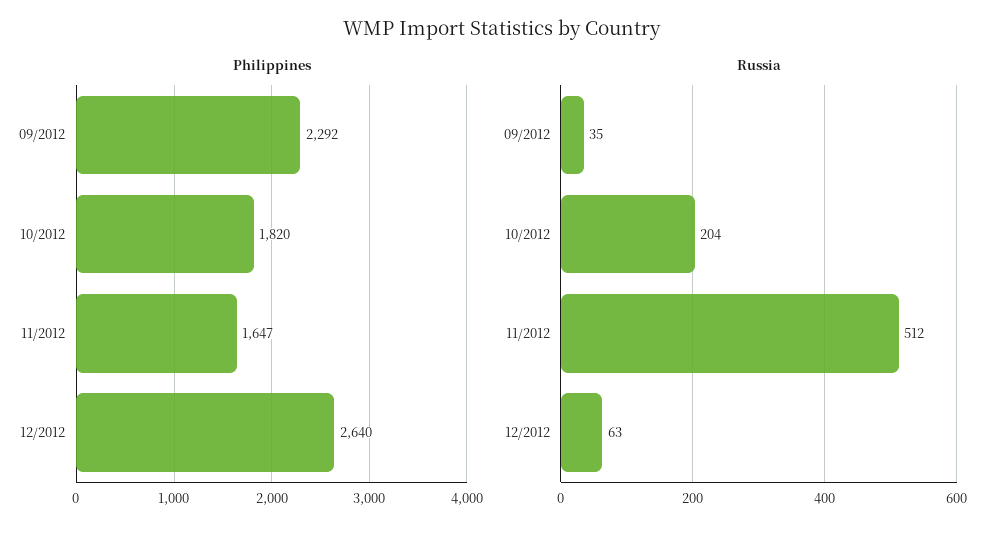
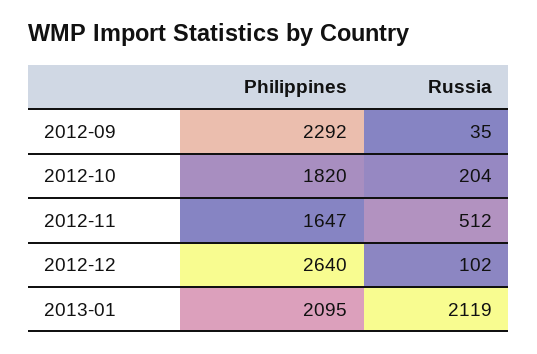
Russia, 12/2012: 63 -> 102
Philippines, 2013-01: none -> 2095
Russia, 2013-01: none -> 2119

